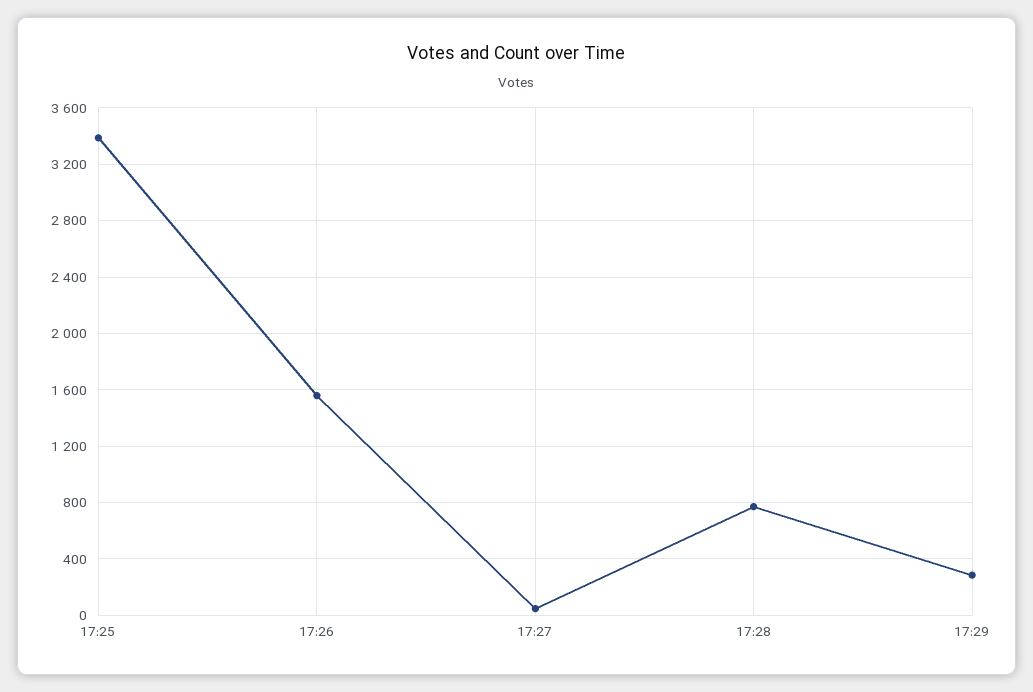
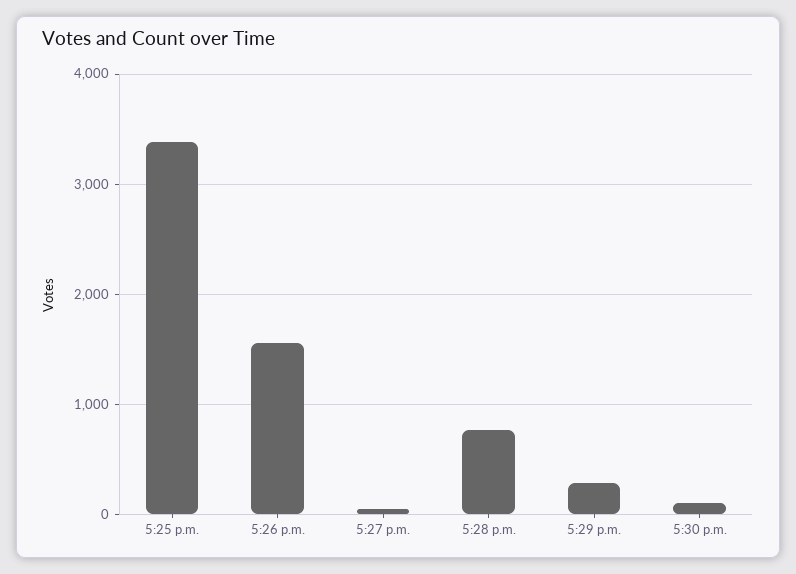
5:30 p.m.: none -> 100

